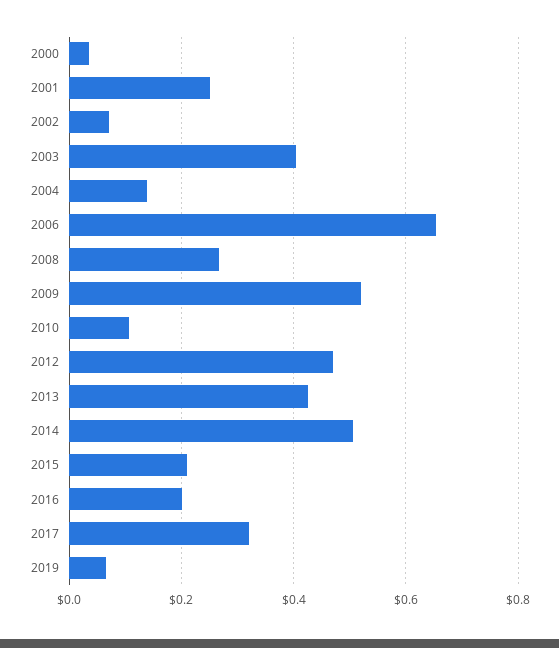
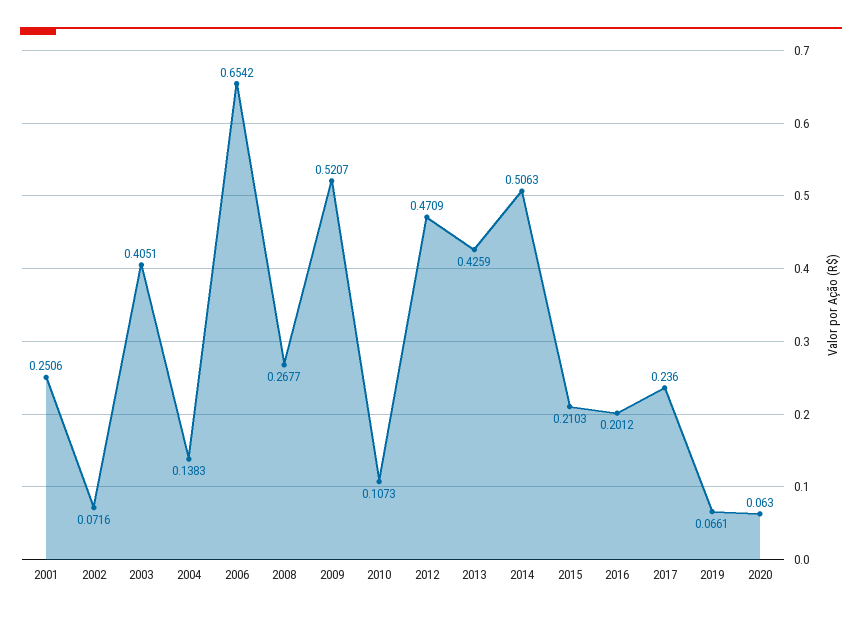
2000: 0.04 -> none
2017: 0.32 -> 0.236
2020: none -> 0.063

